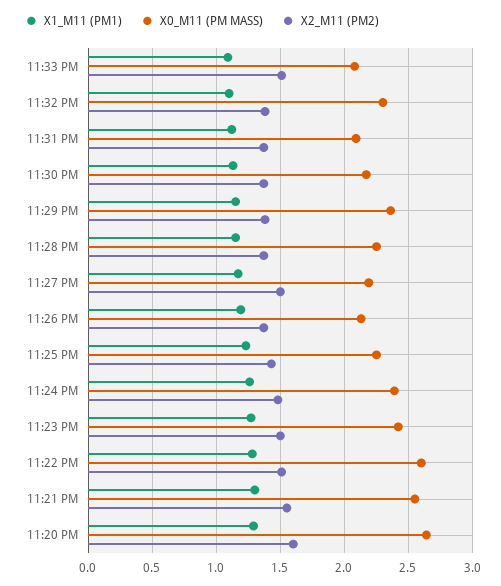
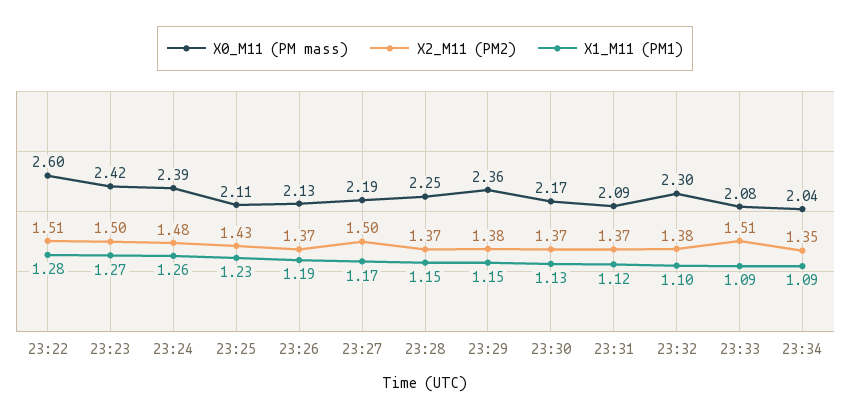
X0_M11 (PM MASS), 11:25 PM: 2.25 -> 2.11
X1_M11 (PM1), 11:21 PM: 1.3 -> none
X0_M11 (PM MASS), 11:21 PM: 2.55 -> none
X2_M11 (PM2), 11:21 PM: 1.55 -> none
X1_M11 (PM1), 11:20 PM: 1.3 -> none
X0_M11 (PM MASS), 11:20 PM: 2.65 -> none
X2_M11 (PM2), 11:20 PM: 1.6 -> none
X0_M11 (PM MASS), 23:34: none -> 2.04
X2_M11 (PM2), 23:34: none -> 1.35
X1_M11 (PM1), 23:34: none -> 1.09

